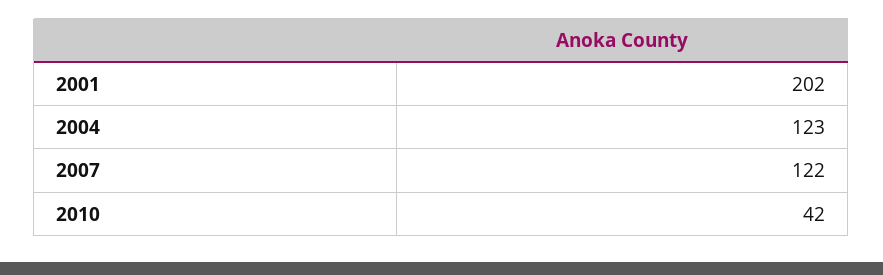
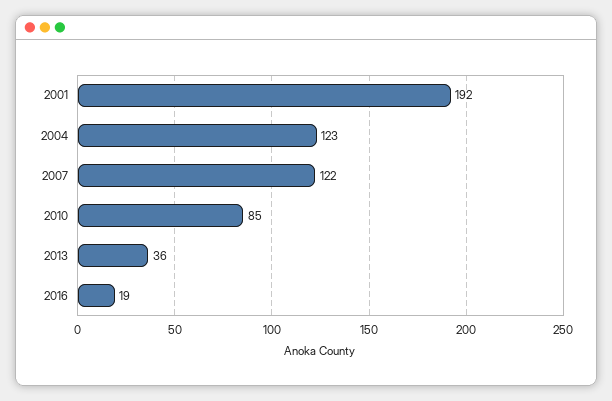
2001: 202 -> 192
2010: 42 -> 85
2013: none -> 36
2016: none -> 19

